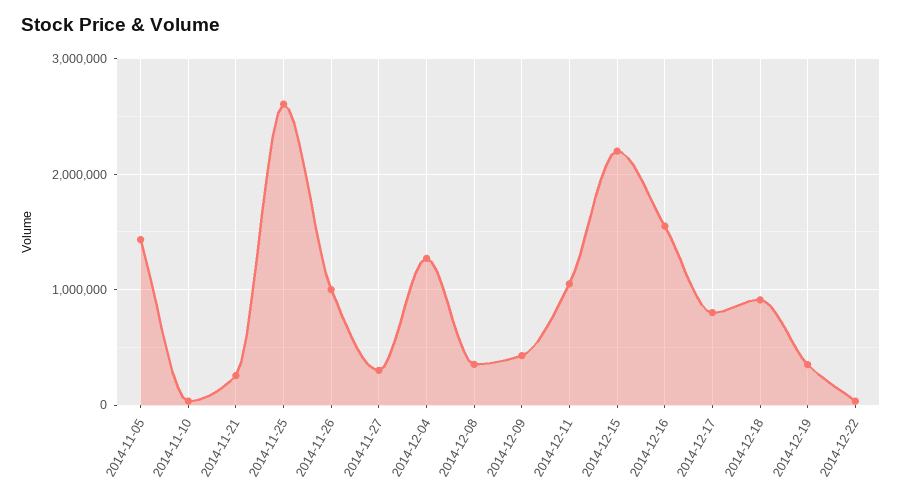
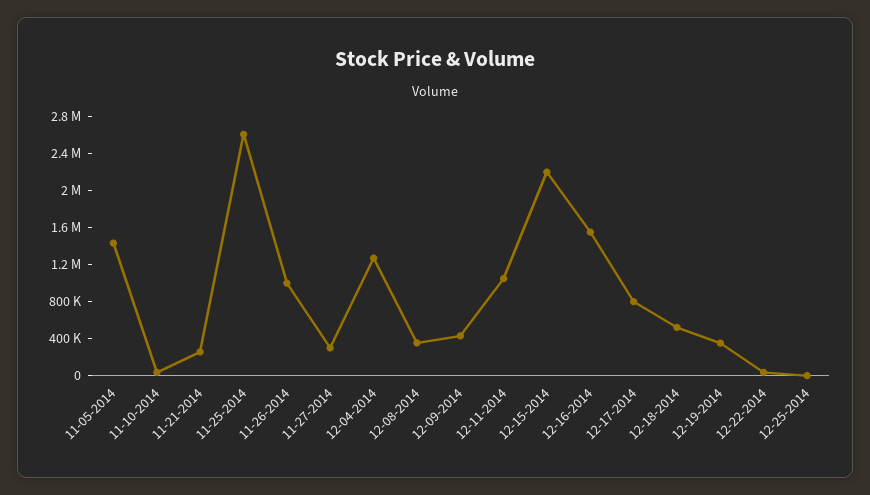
2014-12-18: 900000 -> 500000
12-25-2014: none -> 0

